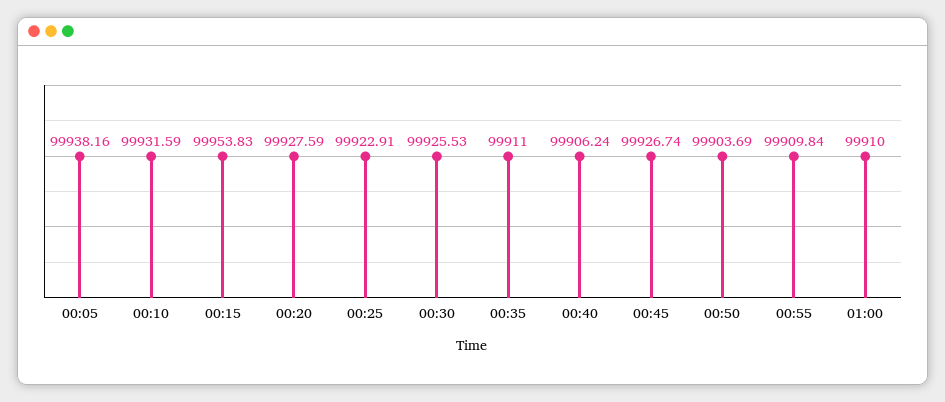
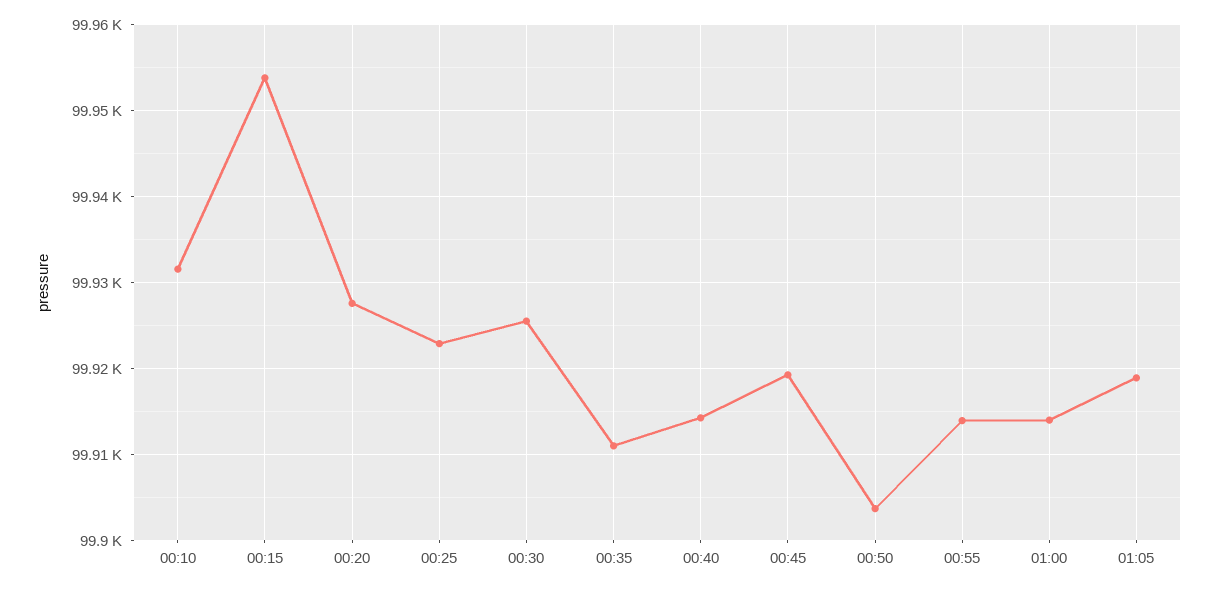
00:05: 99938.16 -> none
00:40: 99906.24 -> 99914
00:45: 99926.74 -> 99919
00:55: 99909.84 -> 99914
01:00: 99910 -> 99914
01:05: none -> 99919

